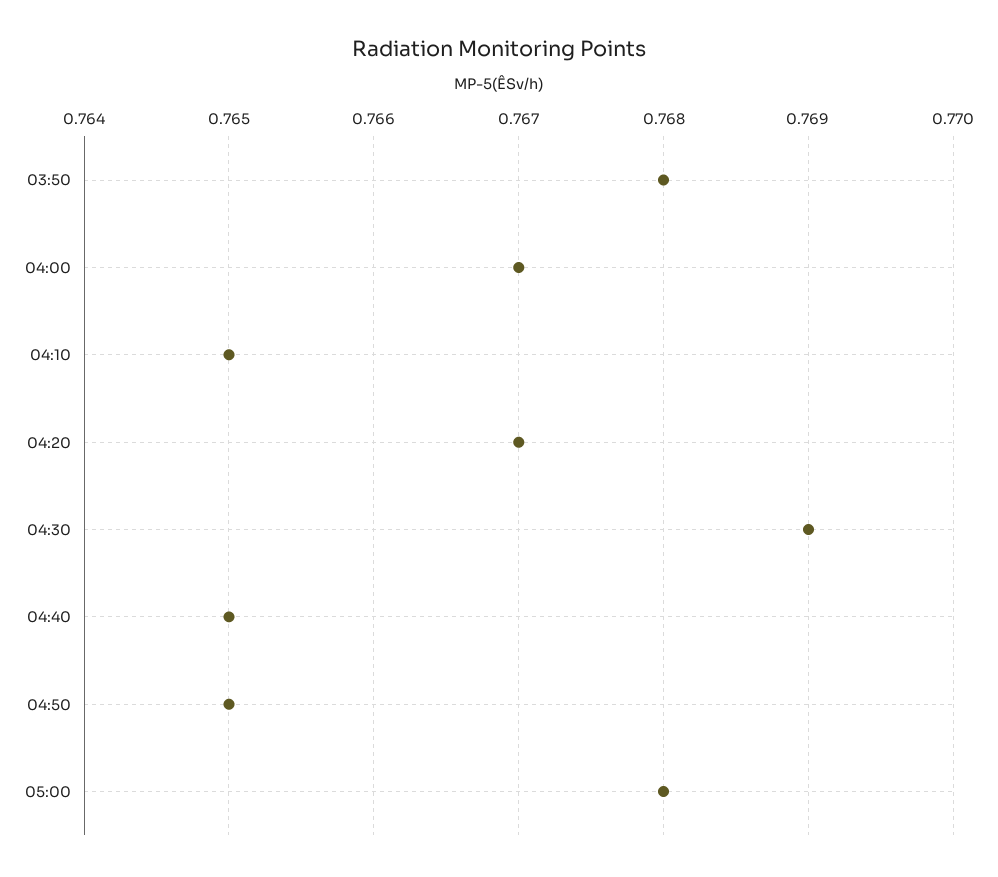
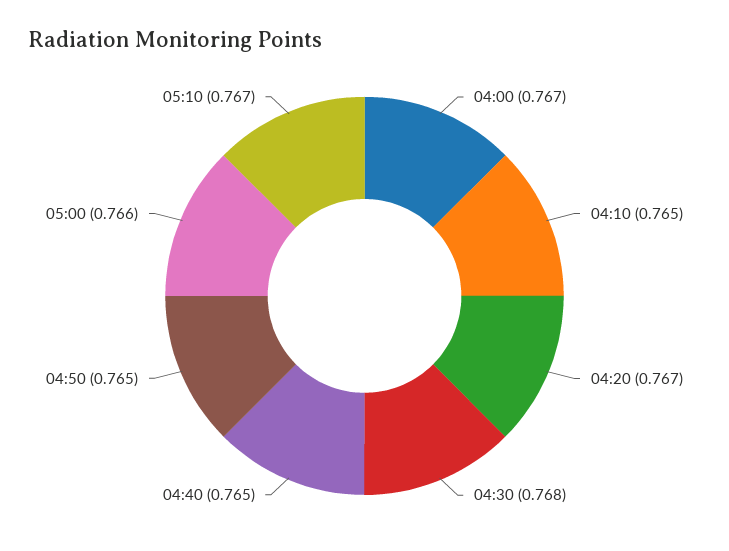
03:50: 0.768 -> none
04:30: 0.769 -> 0.768
05:00: 0.768 -> 0.766
05:10: none -> 0.767

